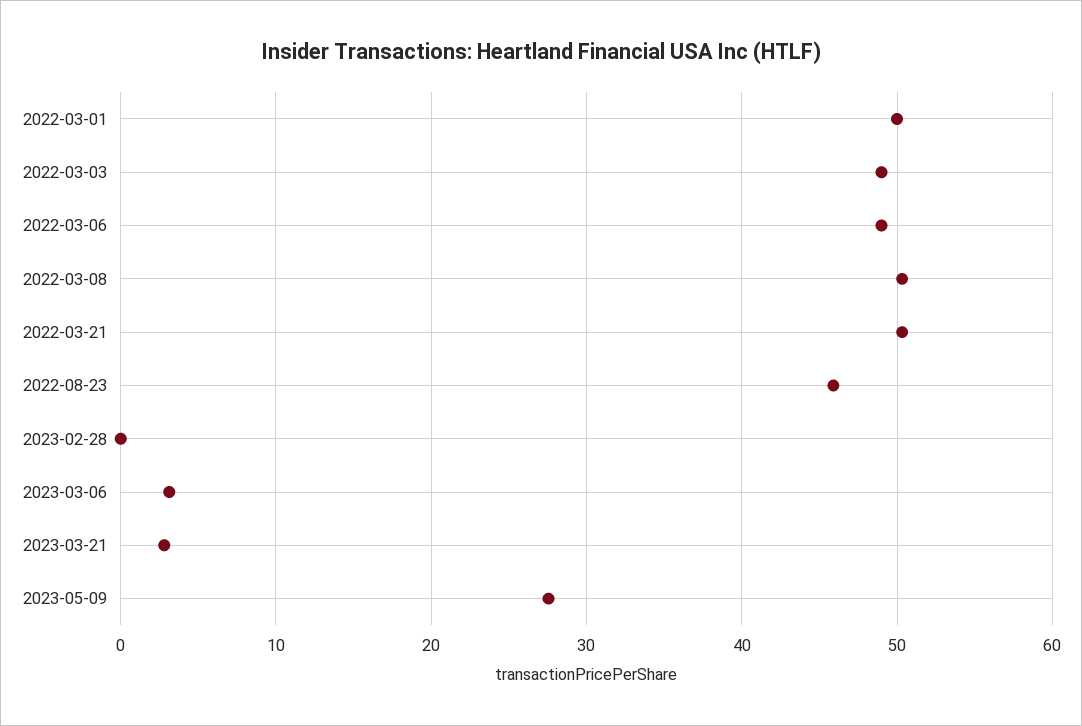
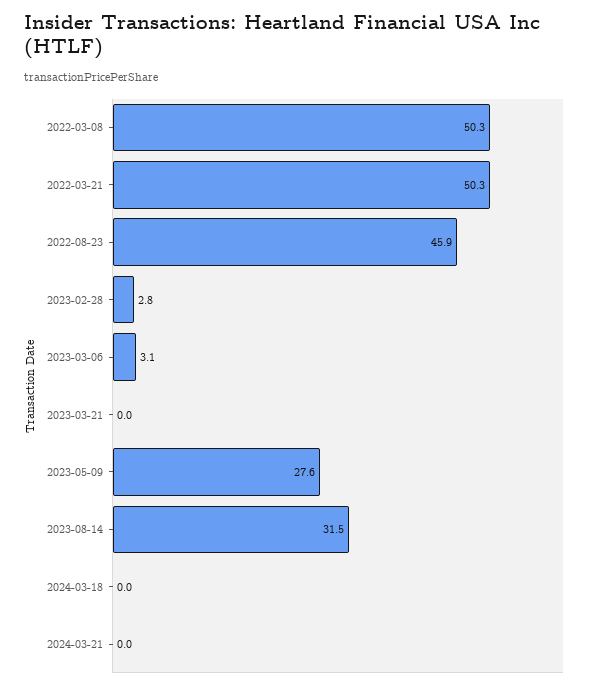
2022-03-01: 50 -> none
2022-03-03: 49 -> none
2022-03-06: 49 -> none
2023-02-28: 0 -> 2.8
2023-03-21: 3 -> 0
2023-08-14: none -> 31.5
2024-03-18: none -> 0
2024-03-21: none -> 0

